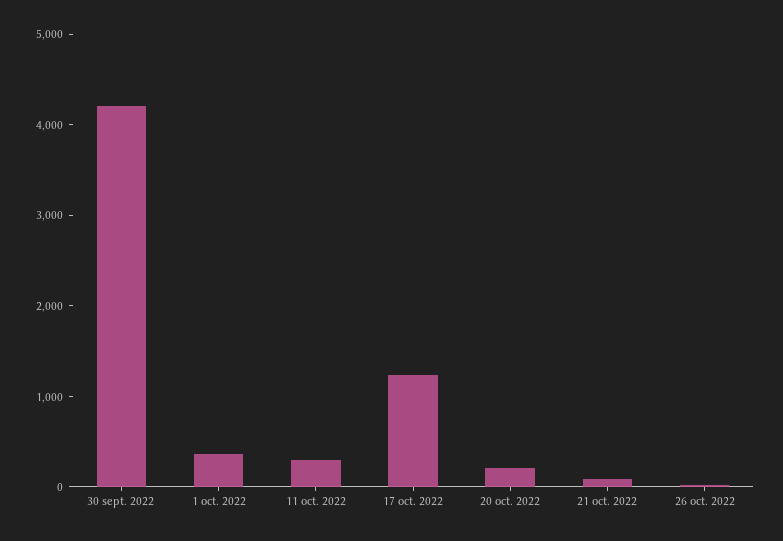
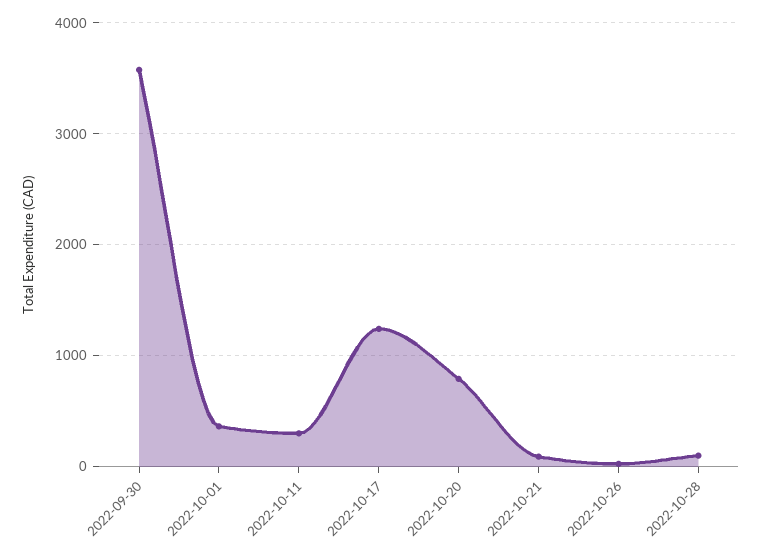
30 sept. 2022: 4200 -> 3600
20 oct. 2022: 200 -> 800
2022-10-28: none -> 100

